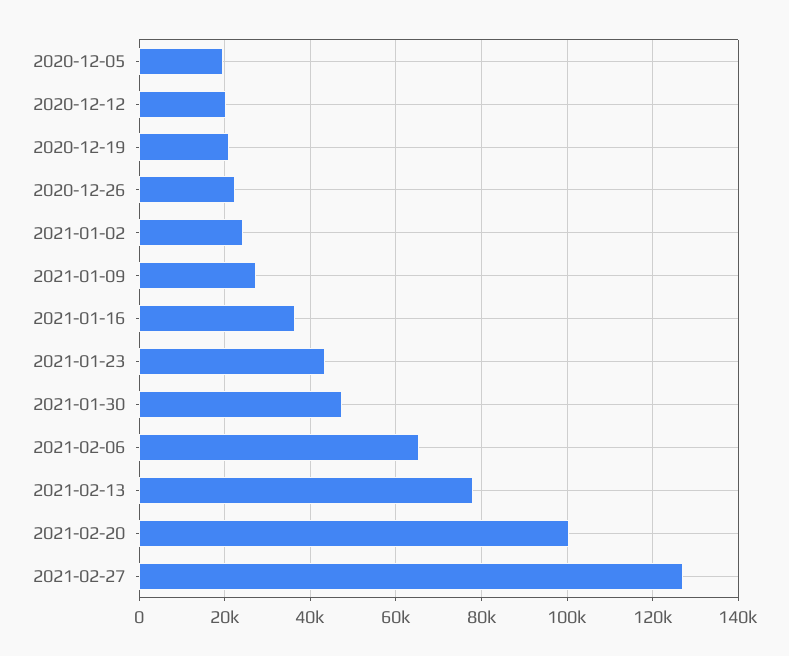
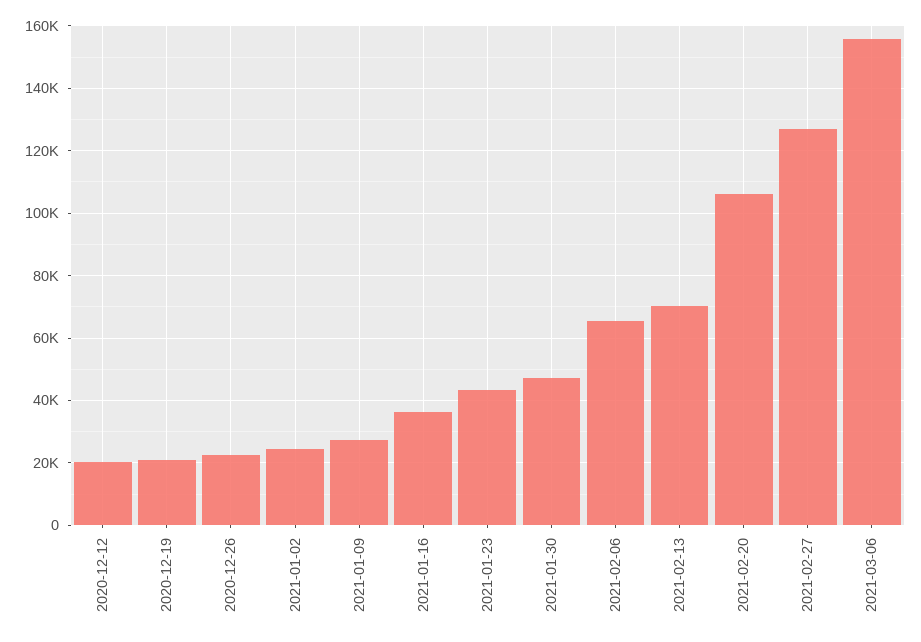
2020-12-05: 20000 -> none
2021-02-13: 78000 -> 70000
2021-02-20: 100000 -> 106000
2021-03-06: none -> 156000

